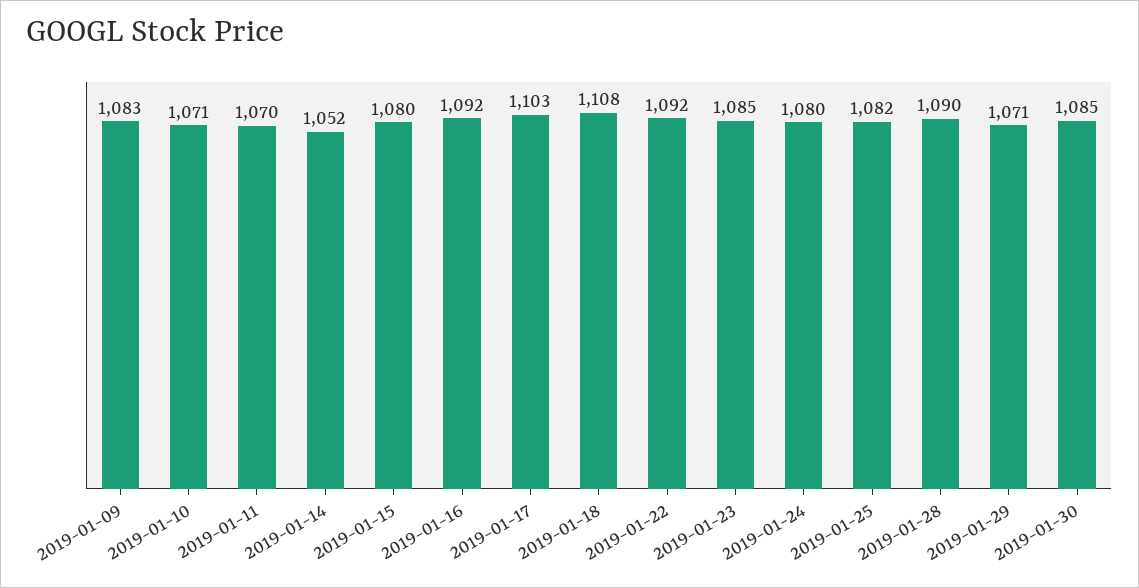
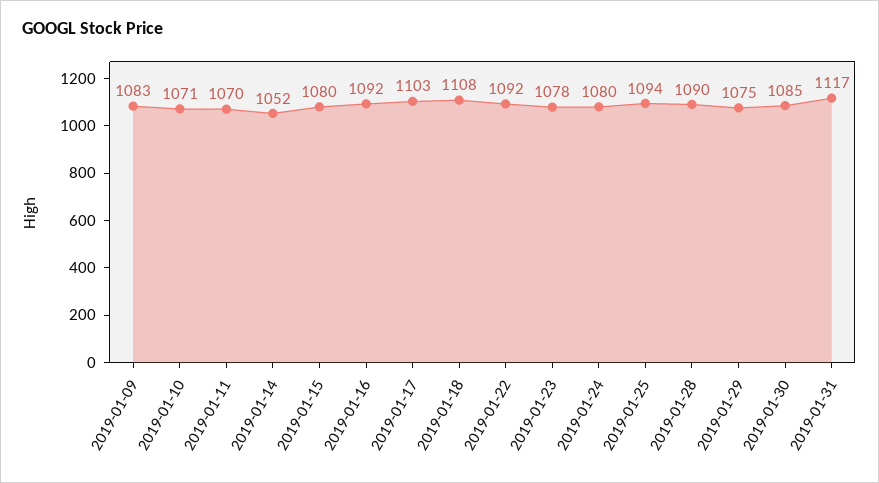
2019-01-23: 1085 -> 1078
2019-01-25: 1082 -> 1094
2019-01-29: 1071 -> 1075
2019-01-31: none -> 1117

